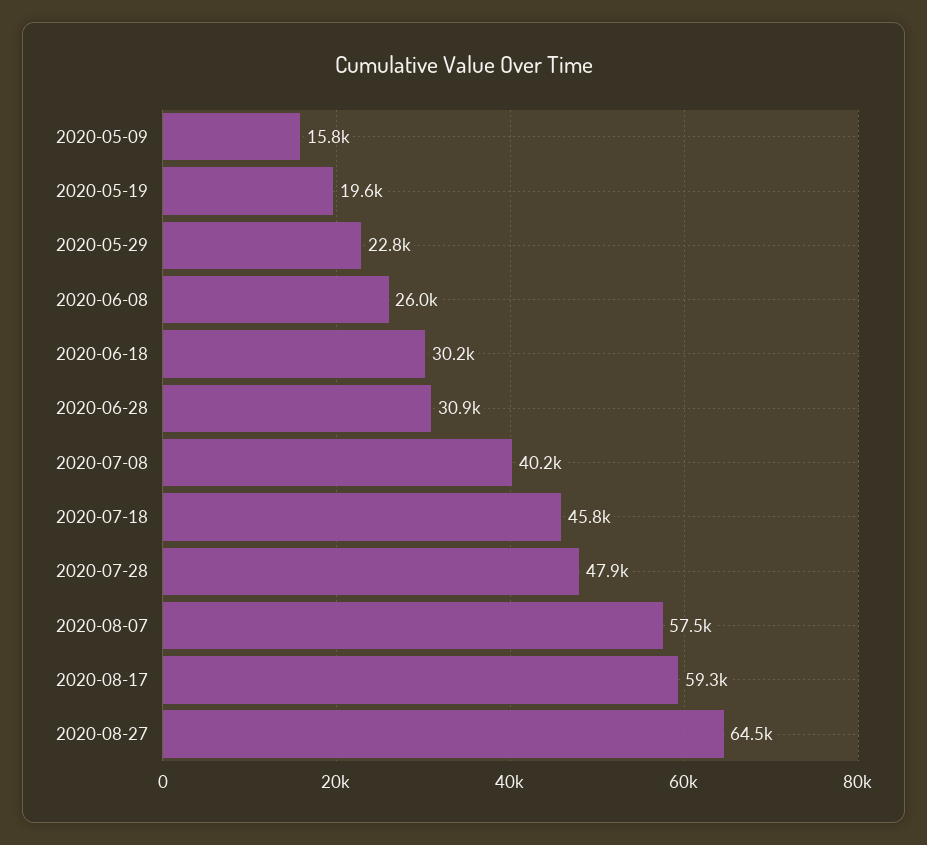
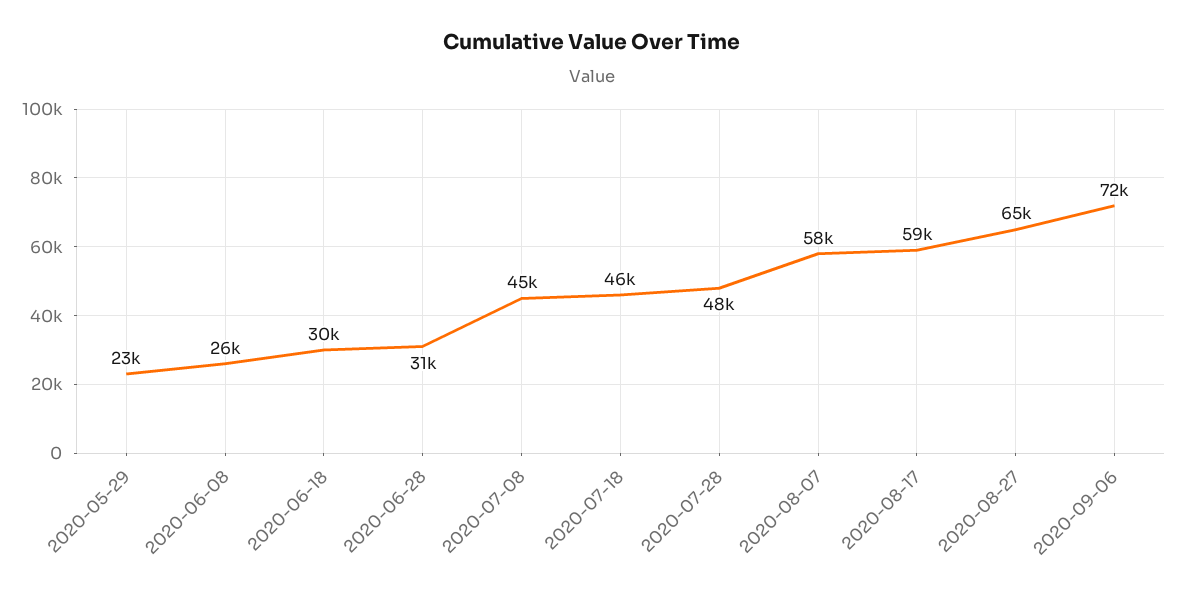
2020-05-09: 15800 -> none
2020-05-19: 19600 -> none
2020-07-08: 40200 -> 45000
2020-09-06: none -> 72000

